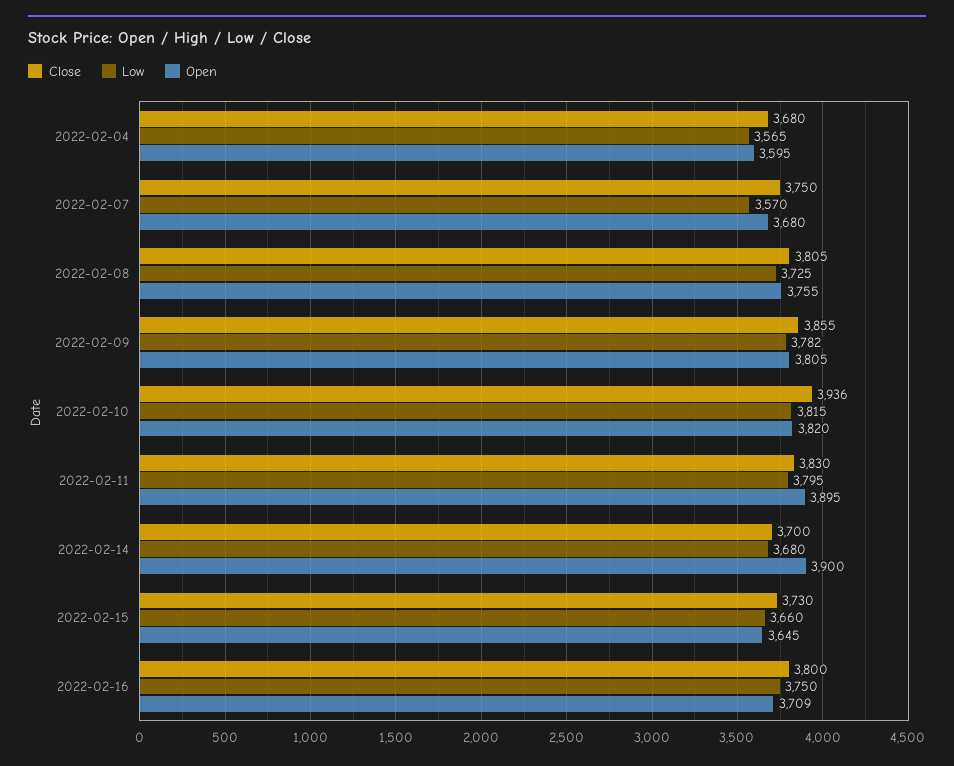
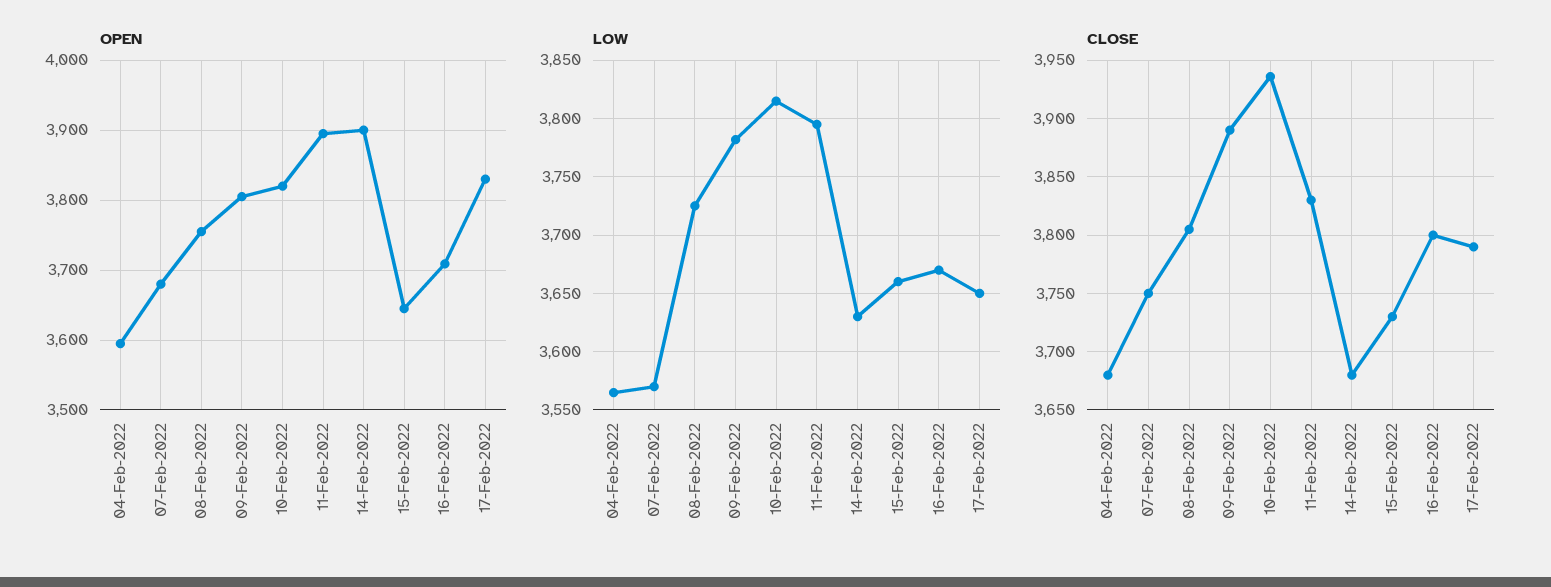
Close, 2022-02-09: 3855 -> 3890
Close, 2022-02-14: 3700 -> 3680
Low, 2022-02-14: 3680 -> 3630
Low, 2022-02-16: 3750 -> 3670
Open, 17-Feb-2022: none -> 3830
Low, 17-Feb-2022: none -> 3650
Close, 17-Feb-2022: none -> 3790

